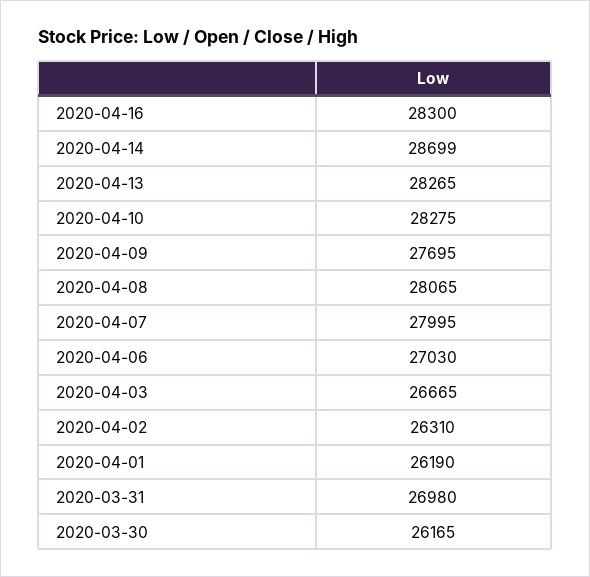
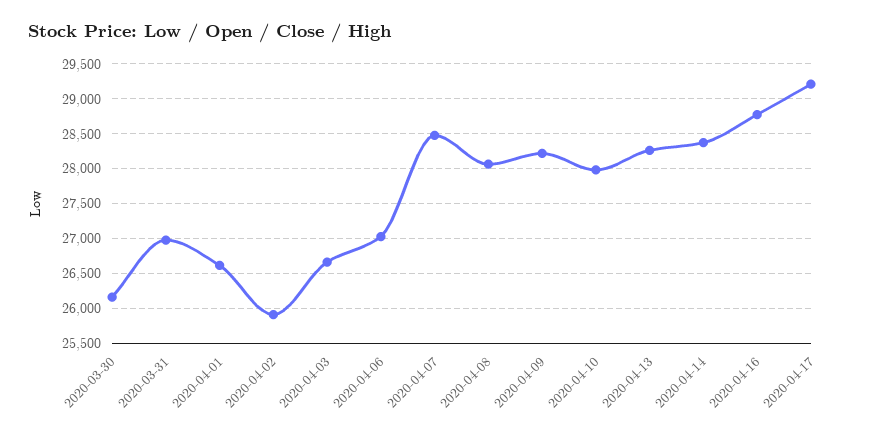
2020-04-16: 28300 -> 28800
2020-04-14: 28699 -> 28400
2020-04-10: 28275 -> 28000
2020-04-09: 27695 -> 28200
2020-04-07: 27995 -> 28500
2020-04-02: 26310 -> 25900
2020-04-01: 26190 -> 26600
2020-04-17: none -> 29200

